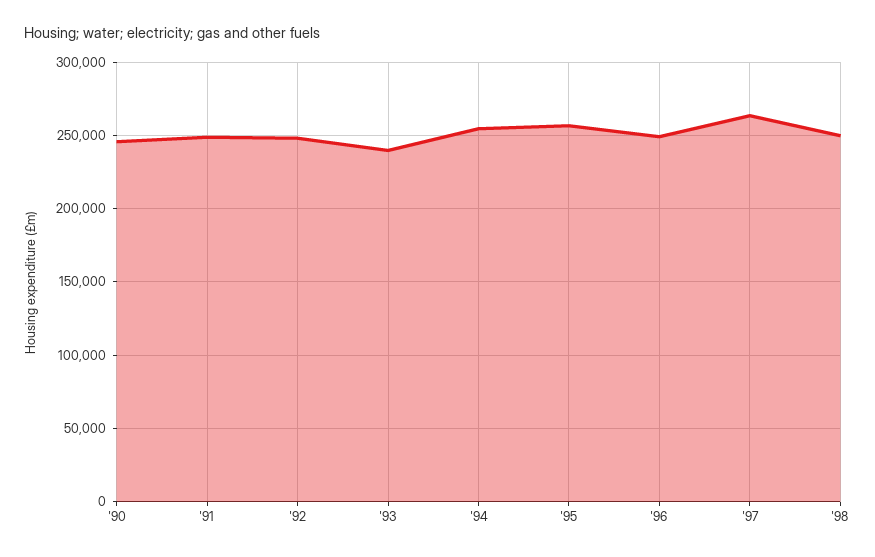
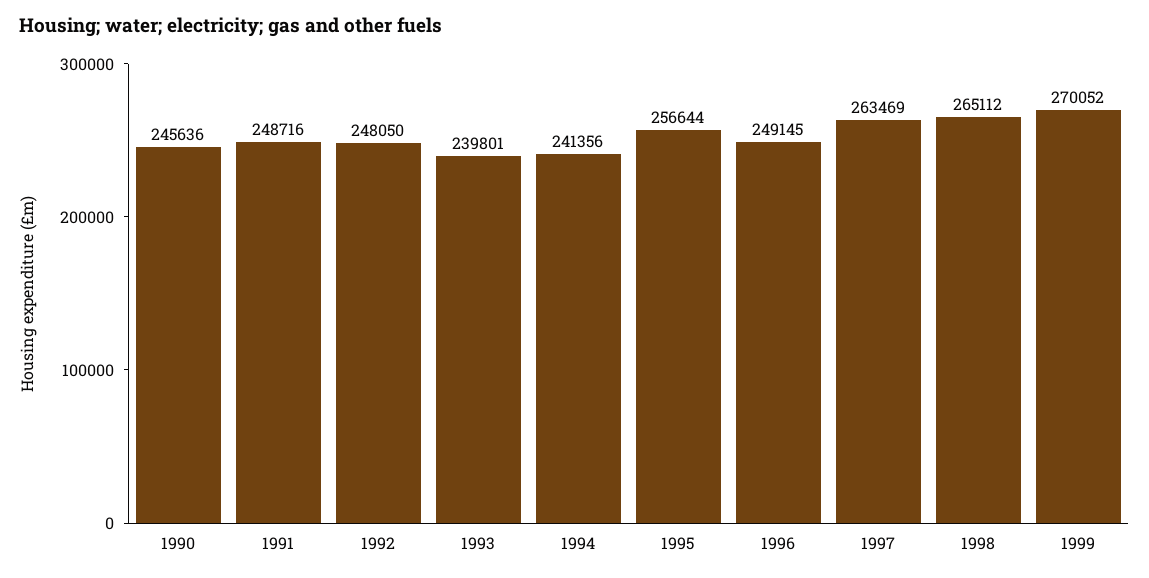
'94: 255000 -> 241356
'98: 250000 -> 265112
1999: none -> 270052

